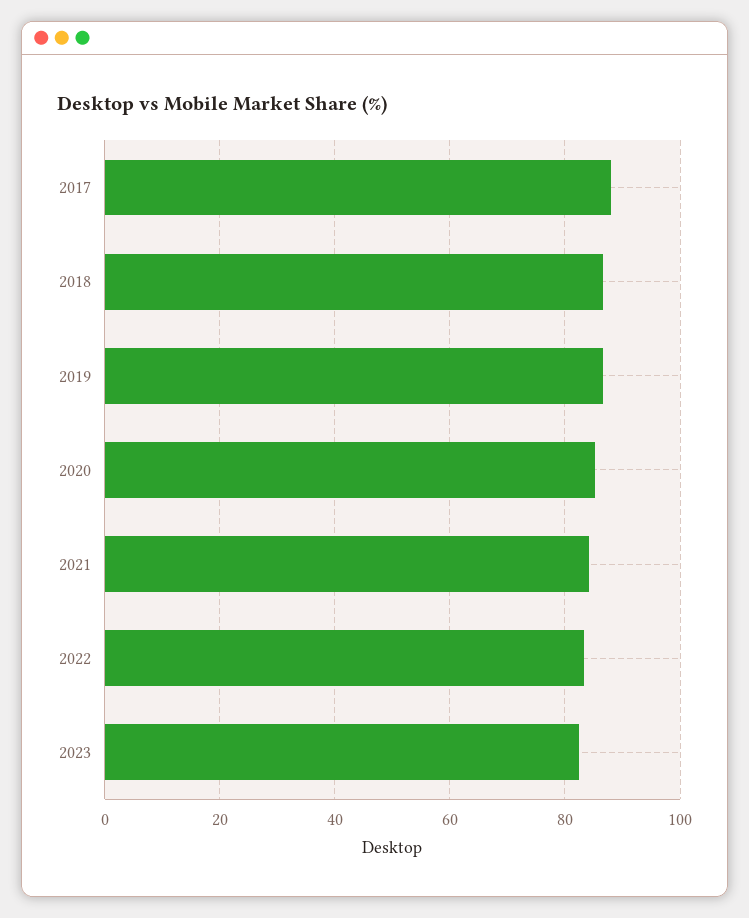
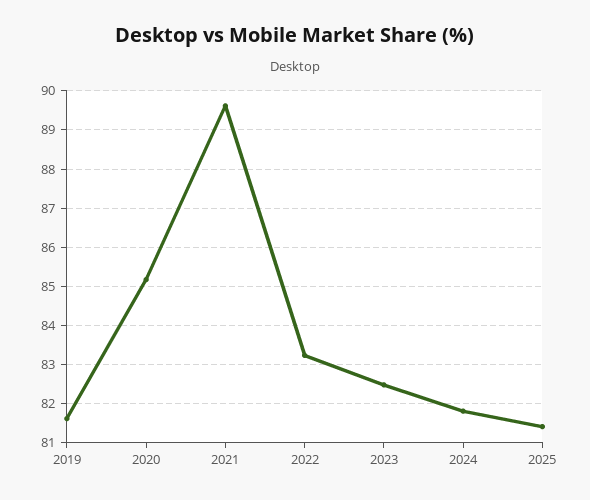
2017: 88 -> none
2018: 86 -> none
2019: 86 -> 81.6
2021: 84 -> 89.6
2024: none -> 81.8
2025: none -> 81.4

